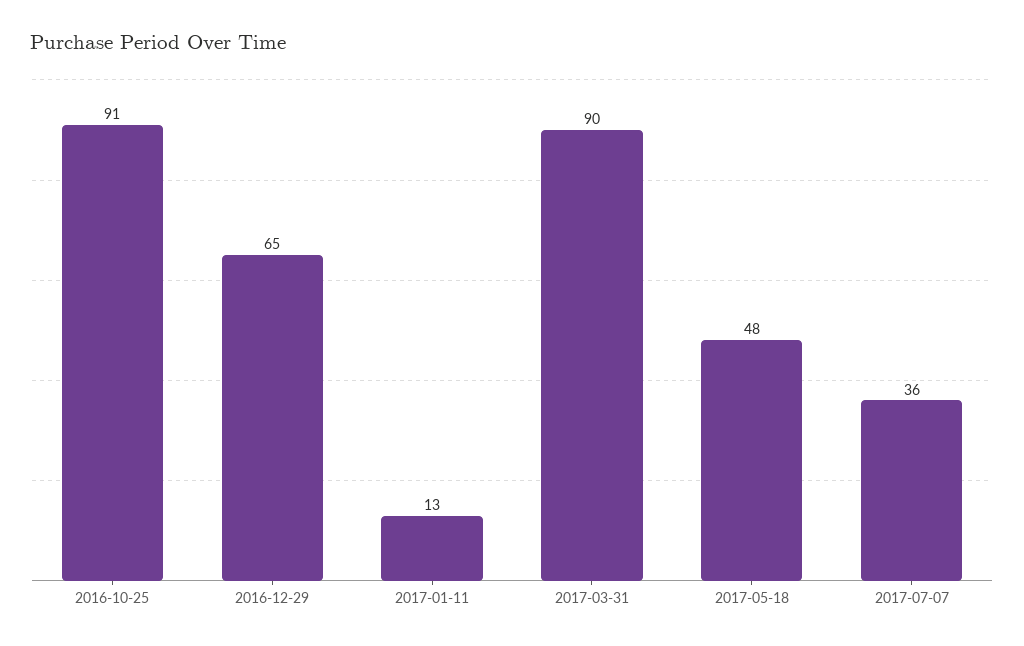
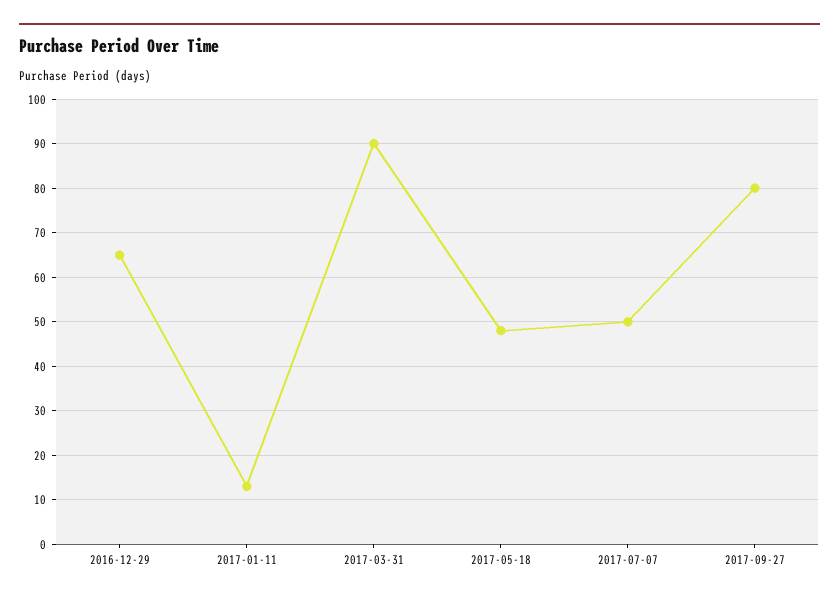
2016-10-25: 91 -> none
2017-07-07: 36 -> 50
2017-09-27: none -> 80

